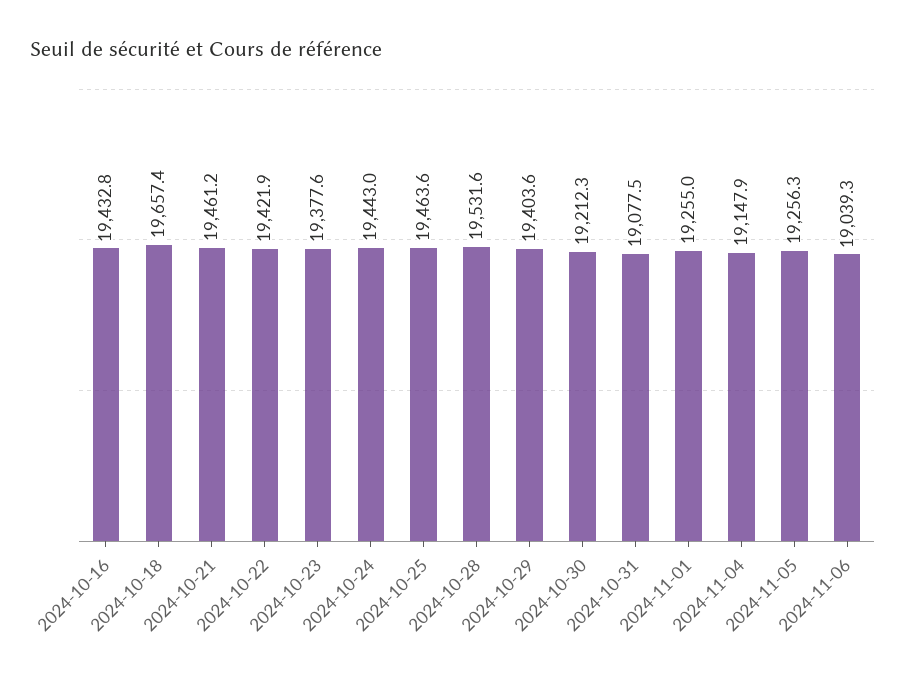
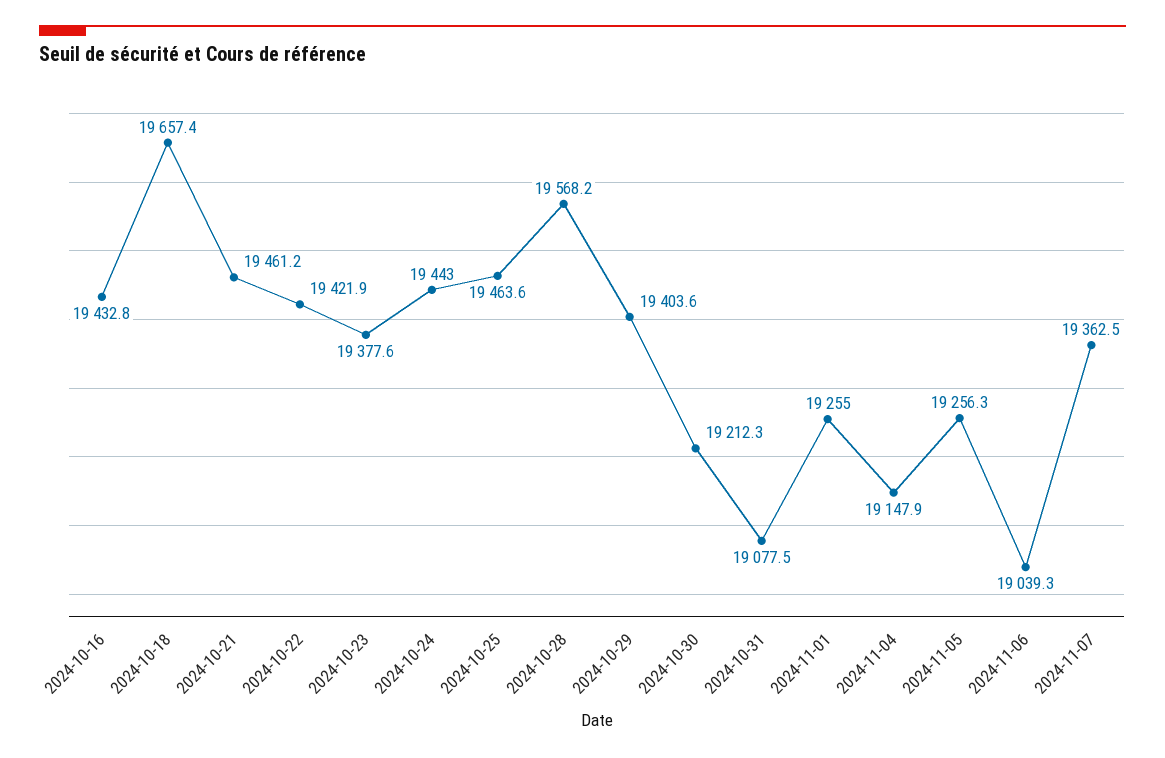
2024-10-28: 19531.6 -> 19568.2
2024-11-07: none -> 19362.5

